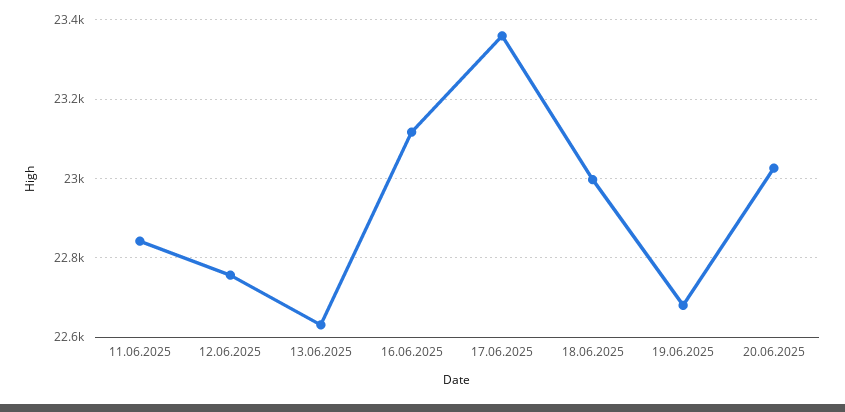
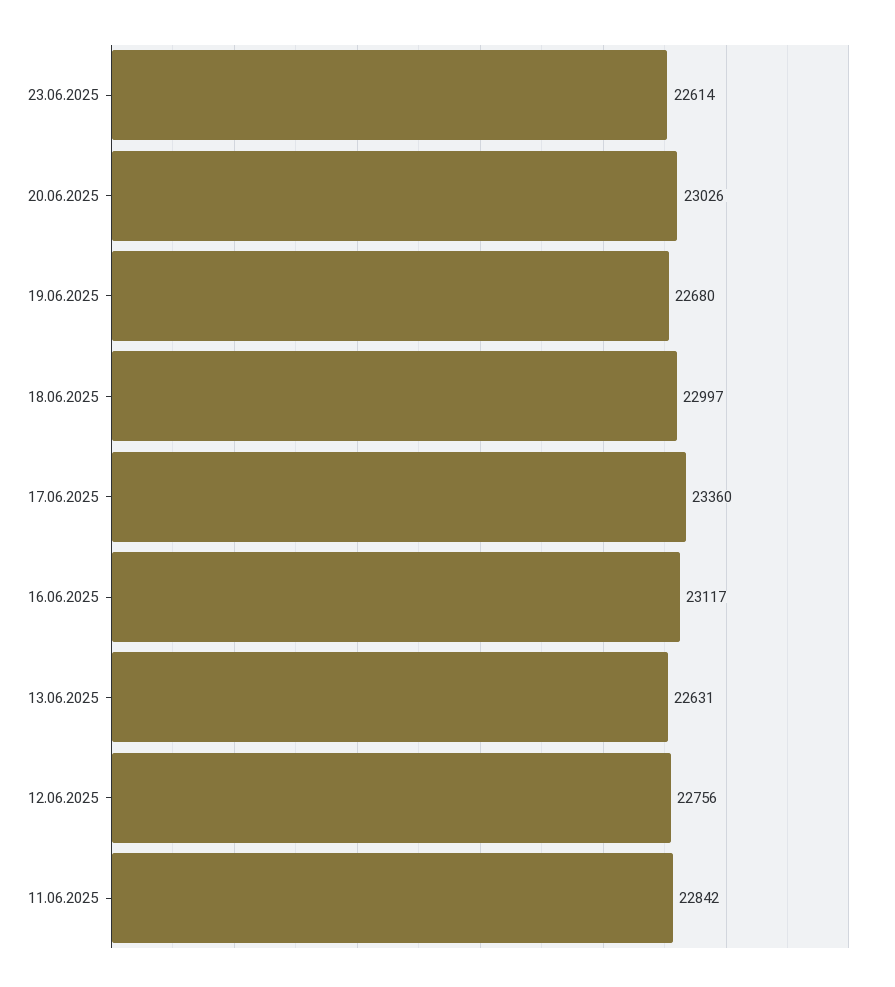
23.06.2025: none -> 22614

